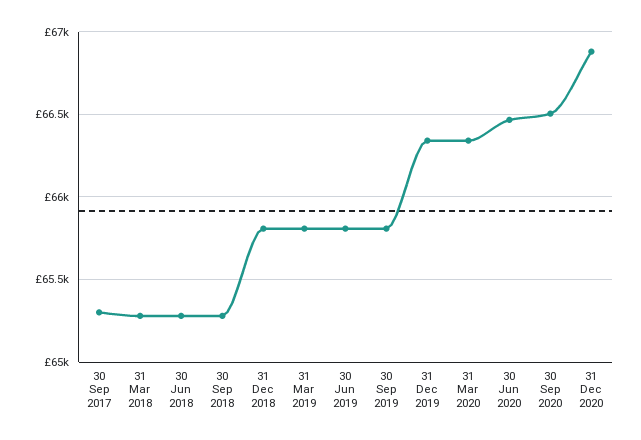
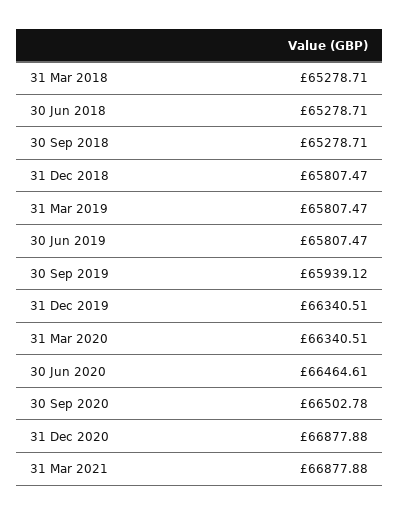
30 Sep 2017: 65300 -> none
30 Sep 2019: 65800 -> 65939.12
31 Mar 2021: none -> 66877.88

